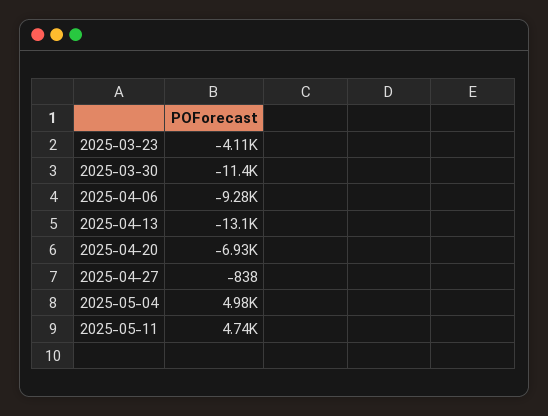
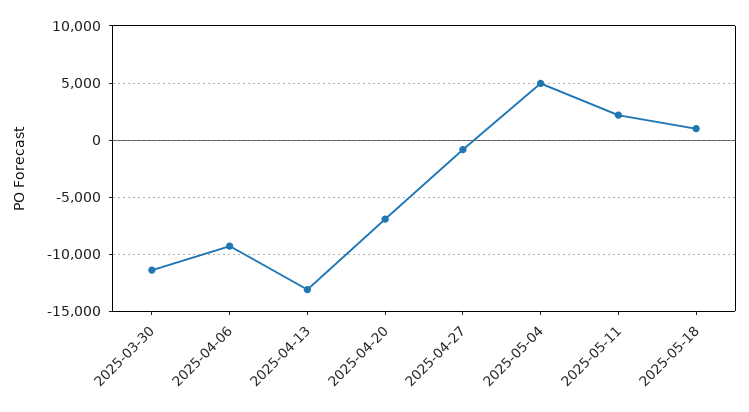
2025-03-23: -4110 -> none
2025-05-11: 4740 -> 2000
2025-05-18: none -> 1000

